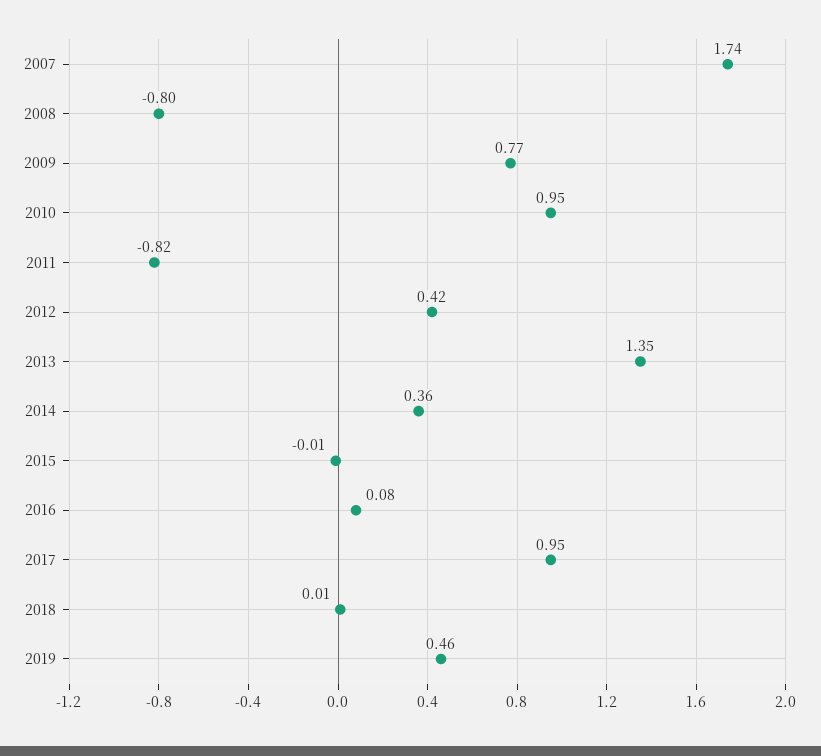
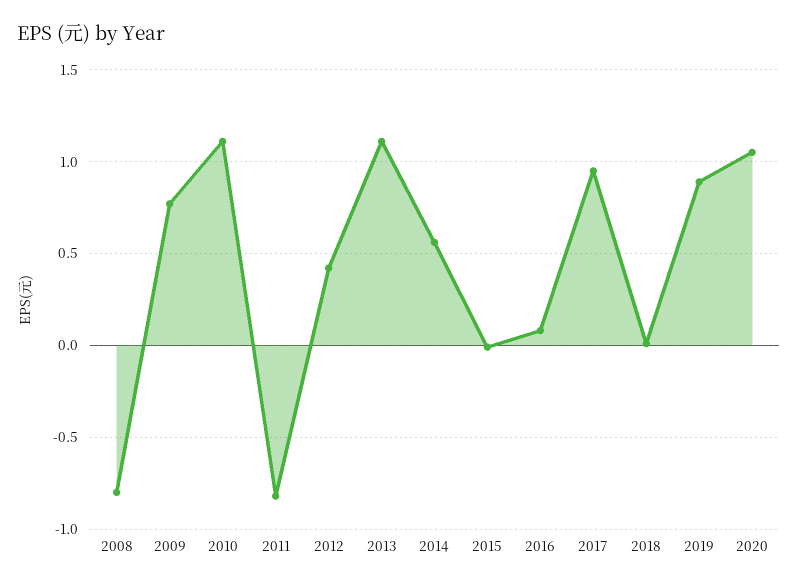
2007: 1.74 -> none
2010: 0.95 -> 1.1
2013: 1.35 -> 1.1
2014: 0.36 -> 0.55
2019: 0.46 -> 0.9
2020: none -> 1.05

